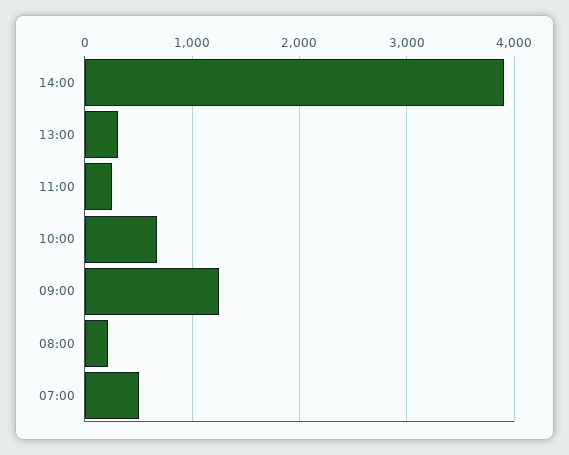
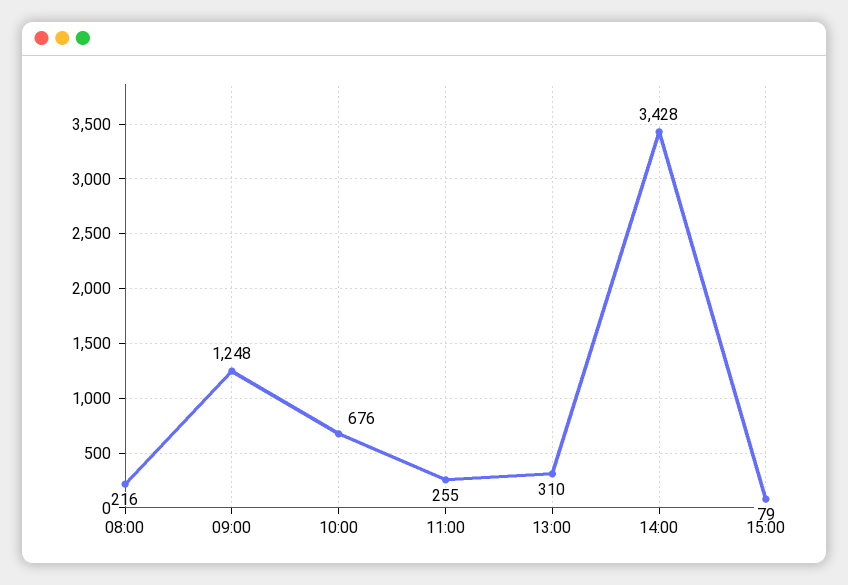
14:00: 3900 -> 3428
07:00: 500 -> none
15:00: none -> 79

